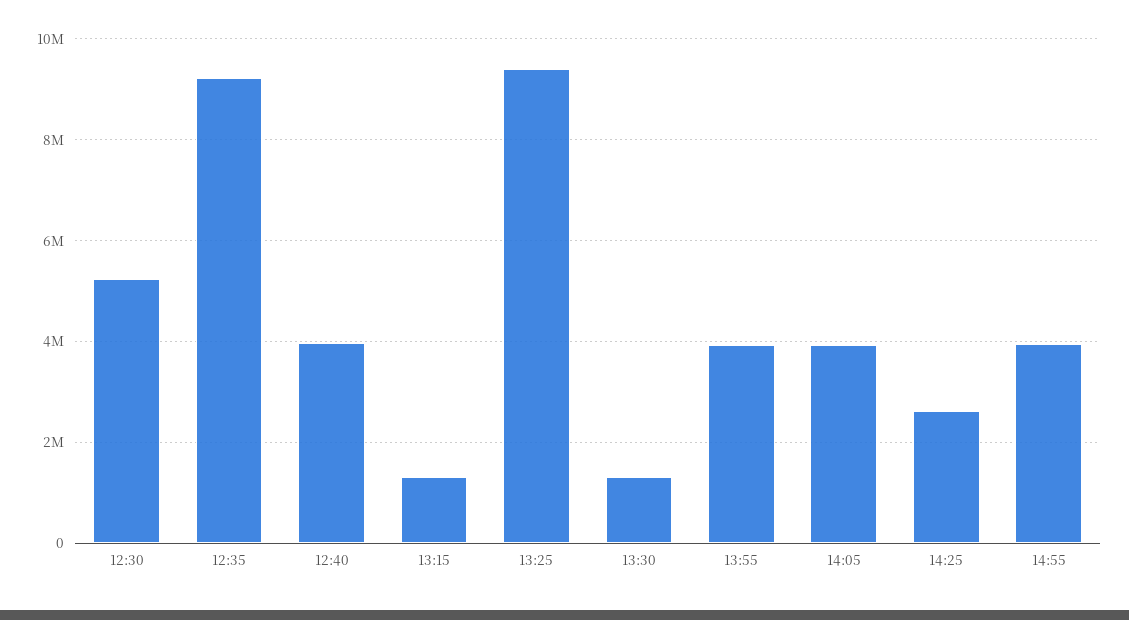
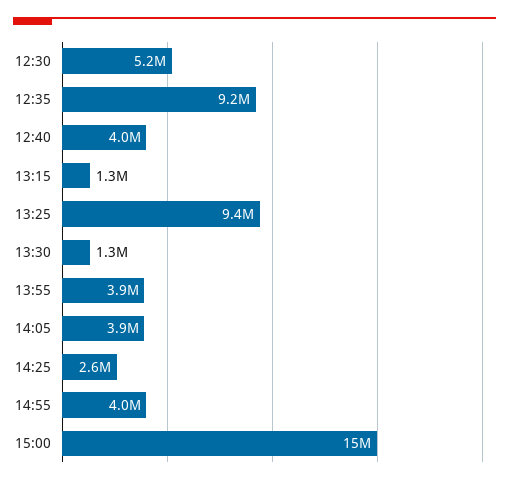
15:00: none -> 15000000

